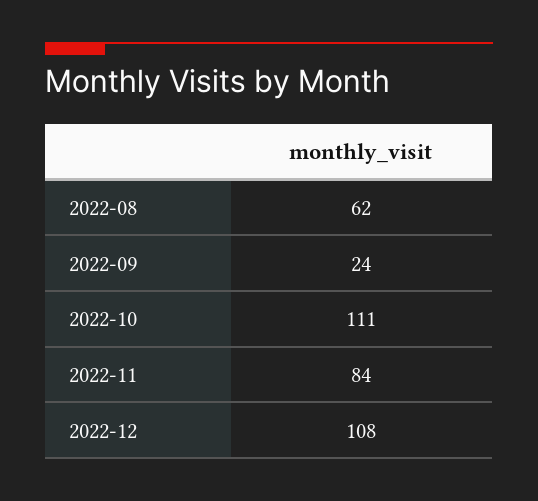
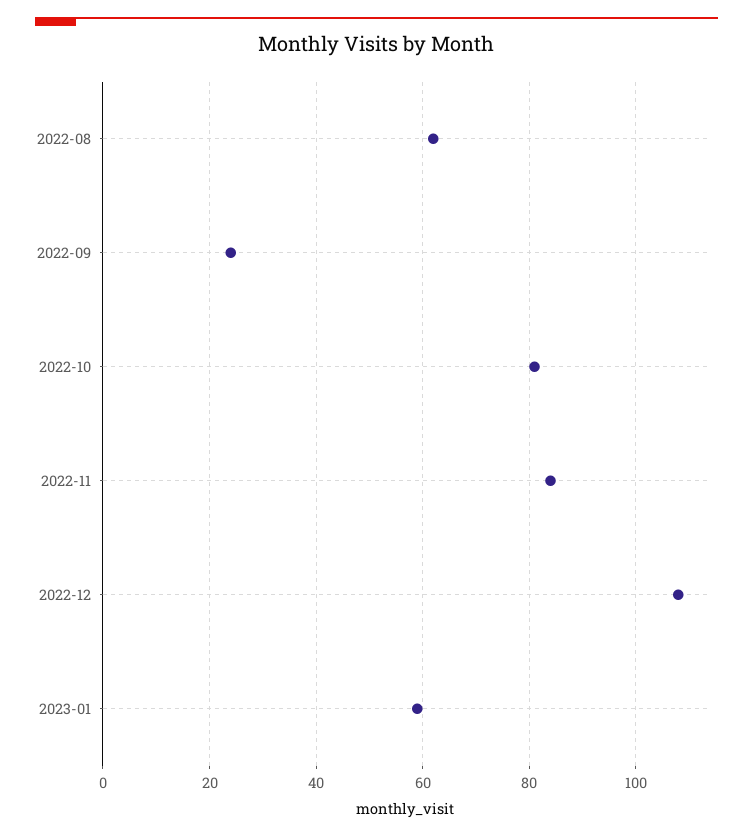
2022-10: 111 -> 80
2023-01: none -> 60

